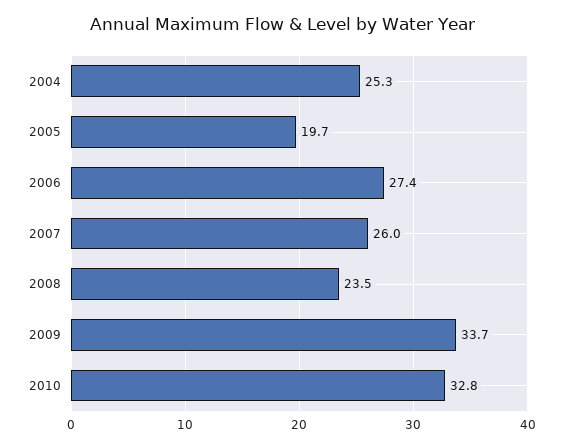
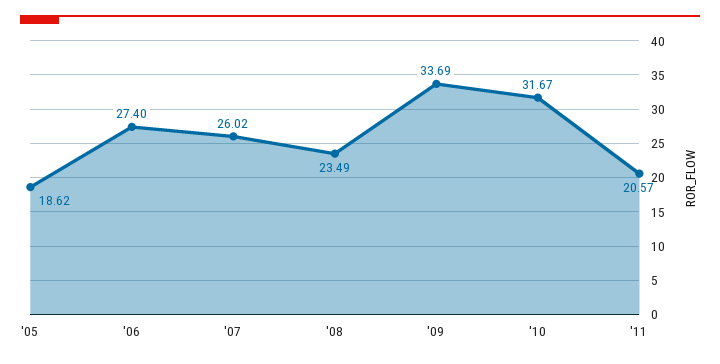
2004: 25.3 -> none
2005: 19.7 -> 18.62
2010: 32.8 -> 31.67
'11: none -> 20.57

